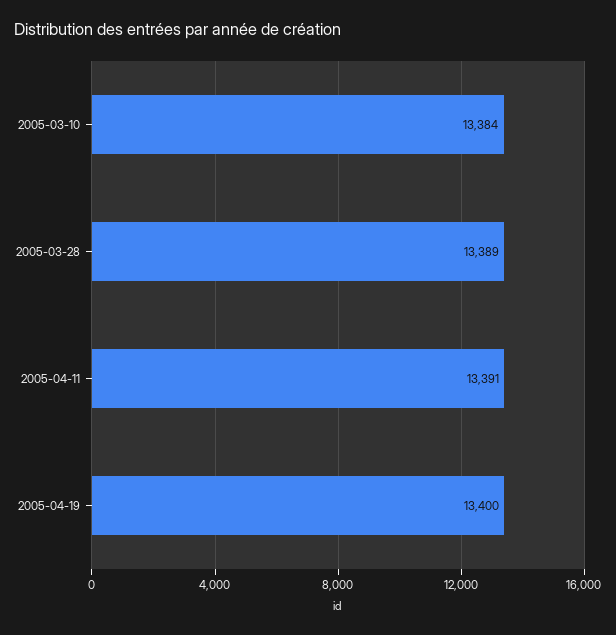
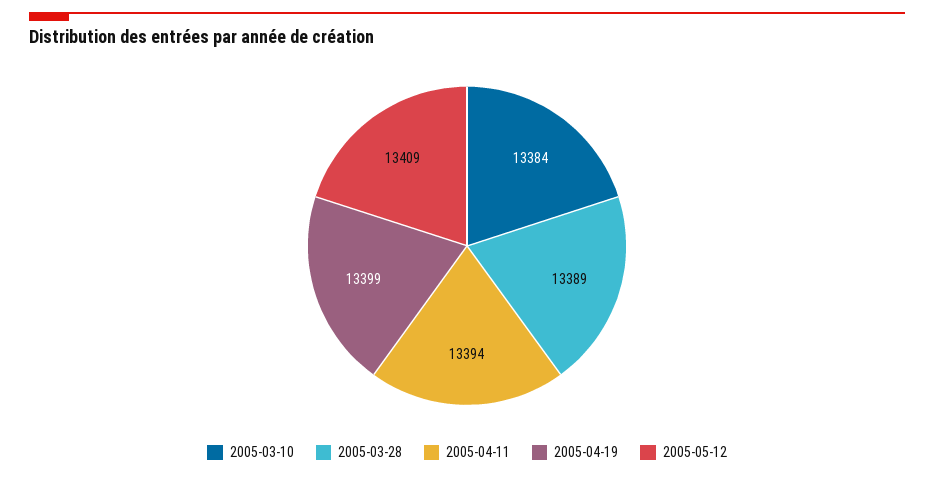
2005-04-11: 13391 -> 13394
2005-04-19: 13400 -> 13399
2005-05-12: none -> 13409

